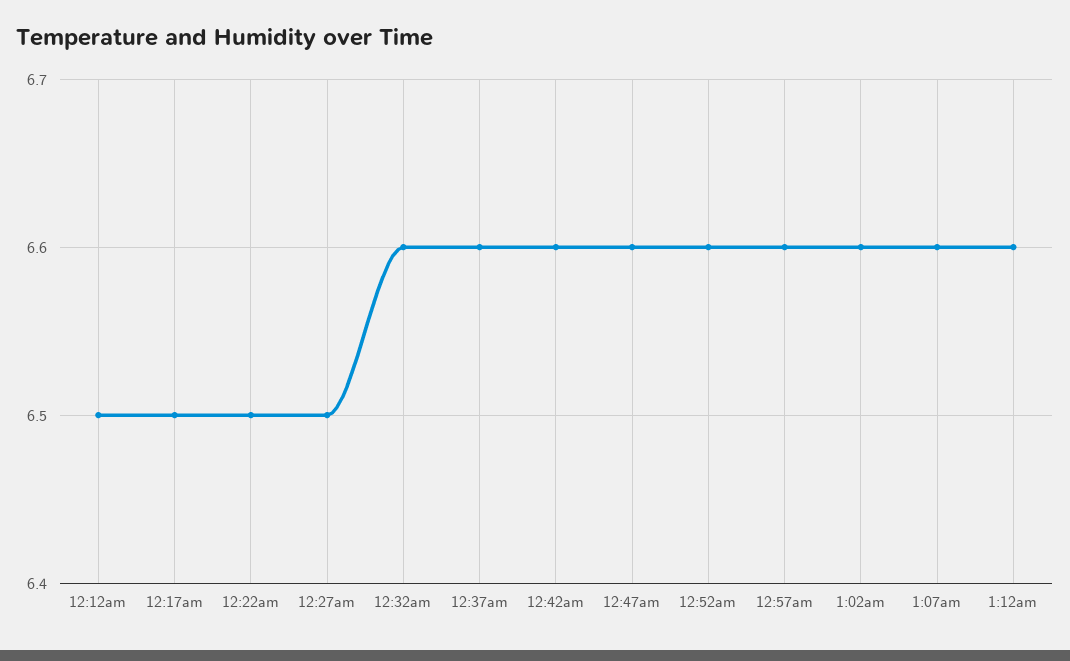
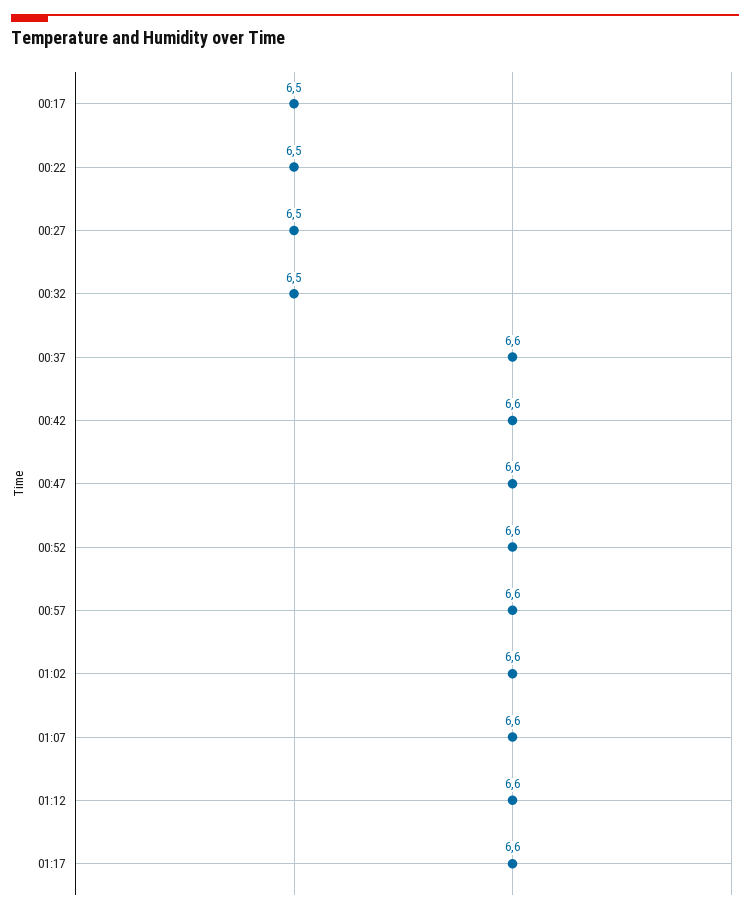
12:12am: 6.5 -> none
12:32am: 6.6 -> 6.5
01:17: none -> 6.6

